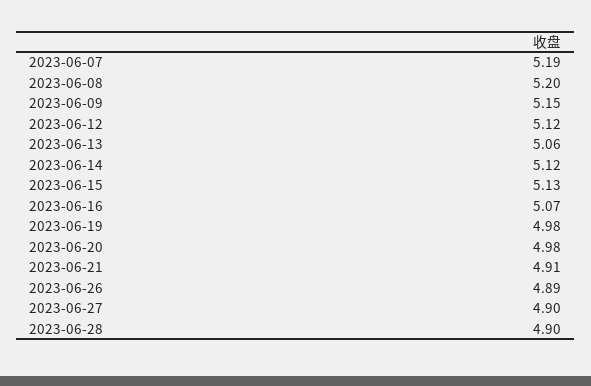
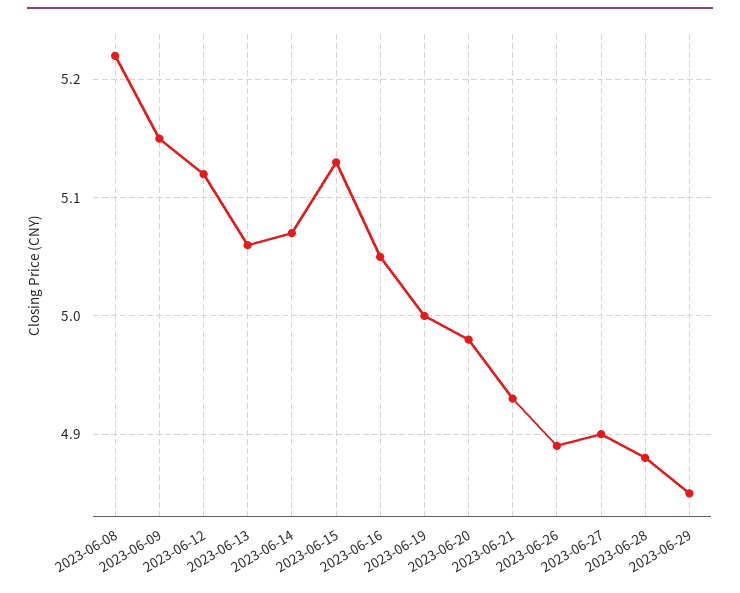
2023-06-07: 5.19 -> none
2023-06-08: 5.2 -> 5.22
2023-06-14: 5.12 -> 5.07
2023-06-16: 5.07 -> 5.05
2023-06-19: 4.98 -> 5
2023-06-21: 4.91 -> 4.93
2023-06-28: 4.9 -> 4.88
2023-06-29: none -> 4.85

